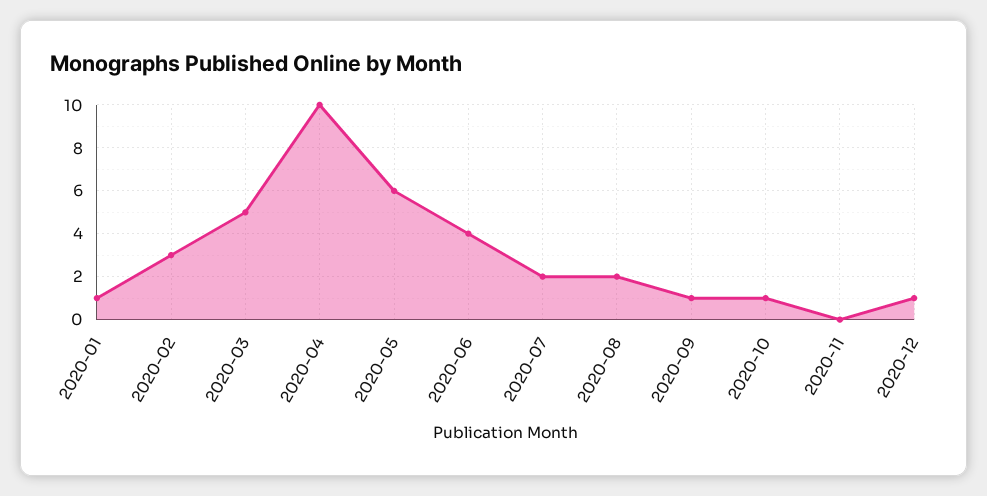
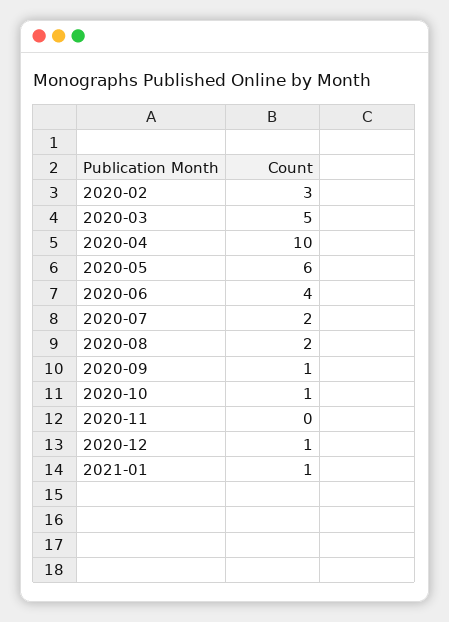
2020-01: 1 -> none
2021-01: none -> 1

